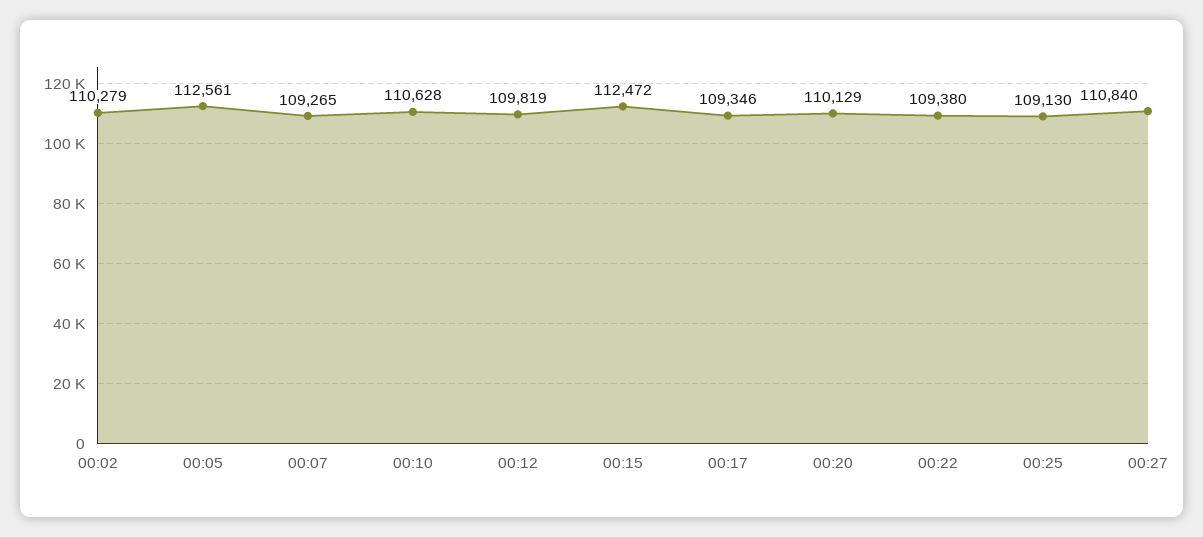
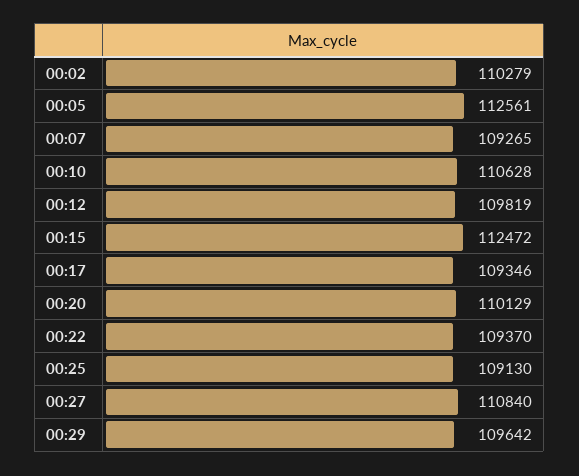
00:22: 109380 -> 109370
00:29: none -> 109642

